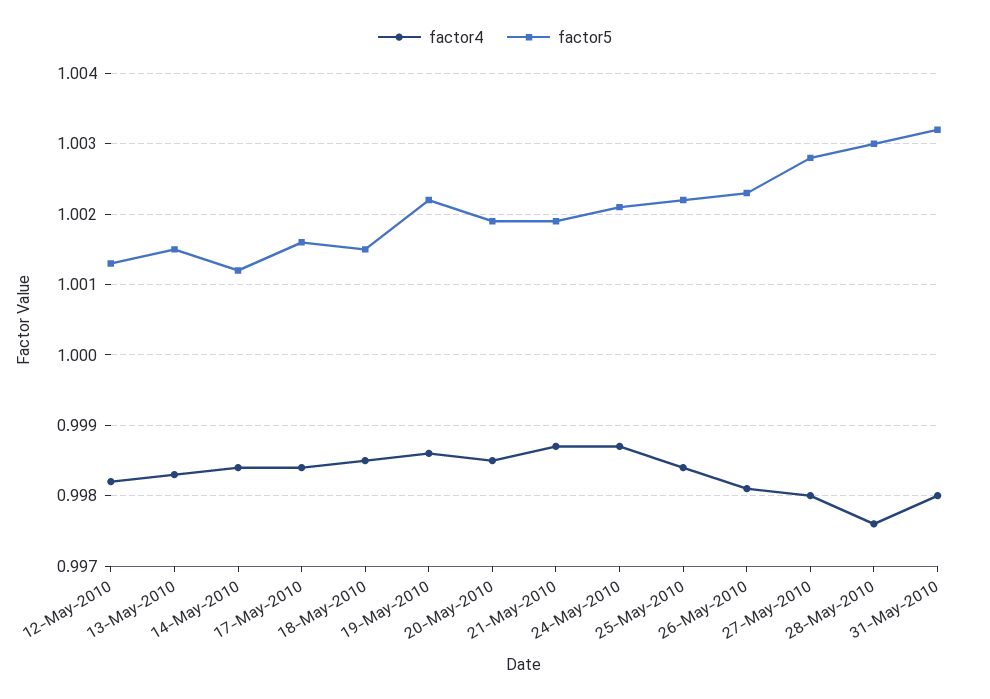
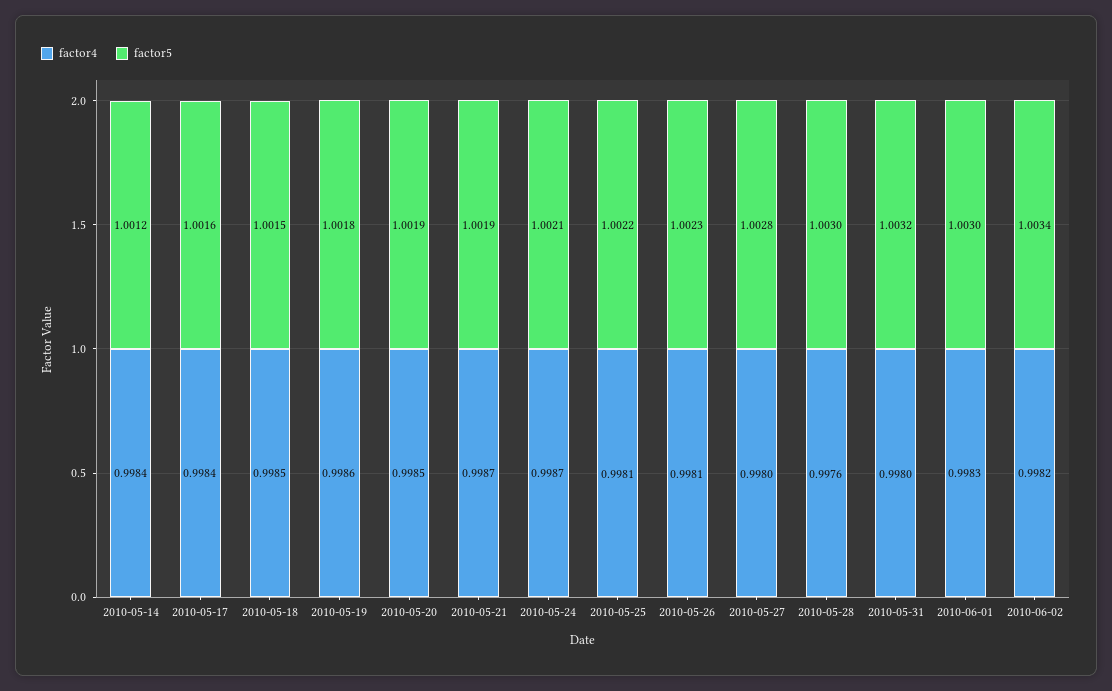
factor4, 12-May-2010: 0.9982 -> none
factor5, 12-May-2010: 1.0013 -> none
factor4, 13-May-2010: 0.9983 -> none
factor5, 13-May-2010: 1.0015 -> none
factor5, 19-May-2010: 1.0022 -> 1.0018
factor4, 25-May-2010: 0.9984 -> 0.9981
factor4, 2010-06-01: none -> 0.9983
factor5, 2010-06-01: none -> 1.003
factor4, 2010-06-02: none -> 0.9982
factor5, 2010-06-02: none -> 1.0034

